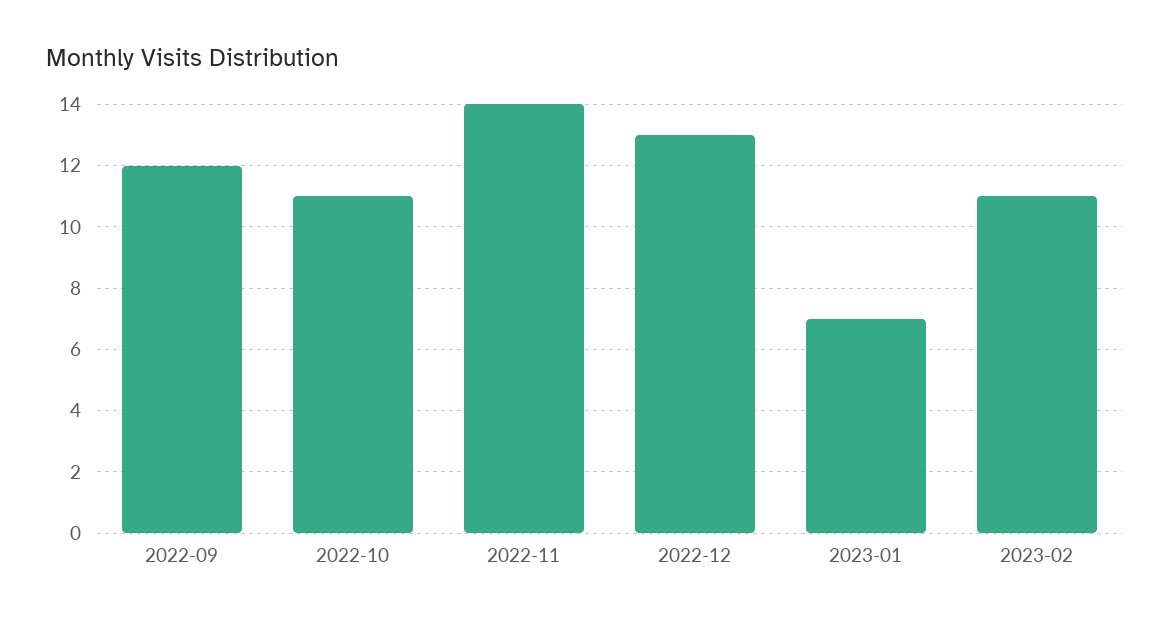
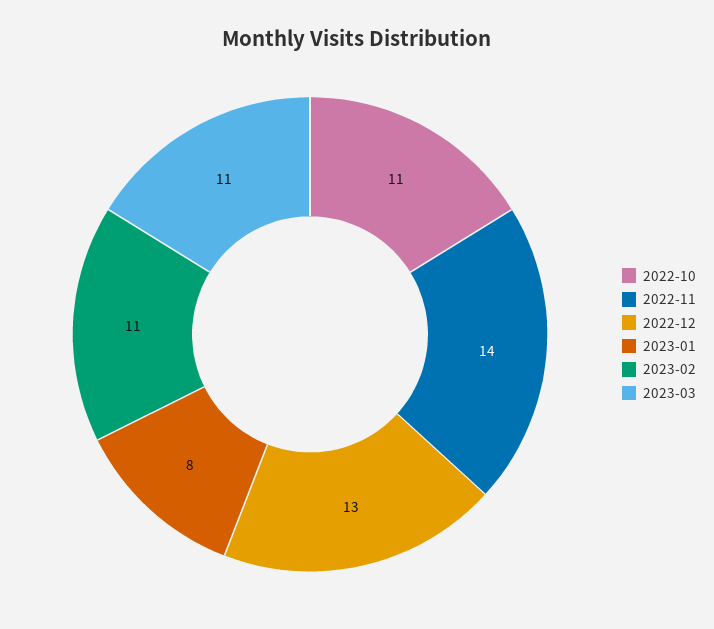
2022-09: 12 -> none
2023-01: 7 -> 8
2023-03: none -> 11

